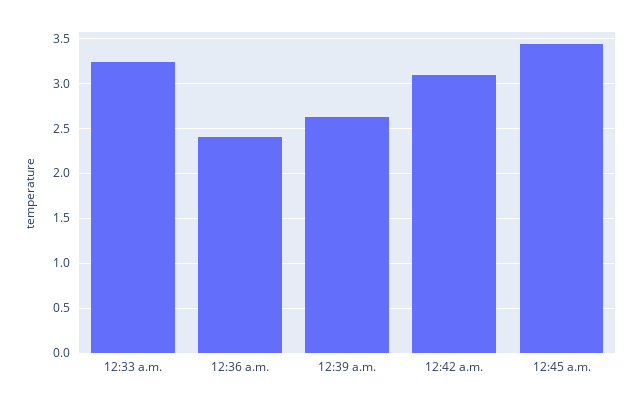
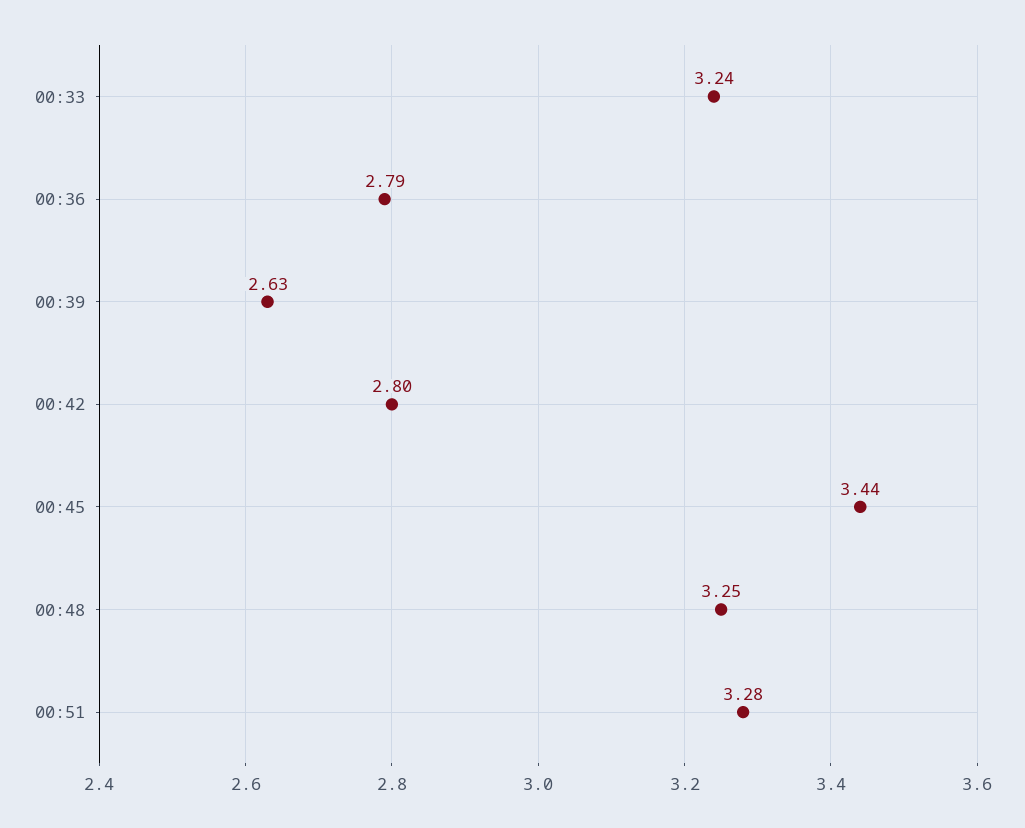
12:36 a.m.: 2.4 -> 2.79
12:42 a.m.: 3.1 -> 2.8
00:48: none -> 3.25
00:51: none -> 3.28

